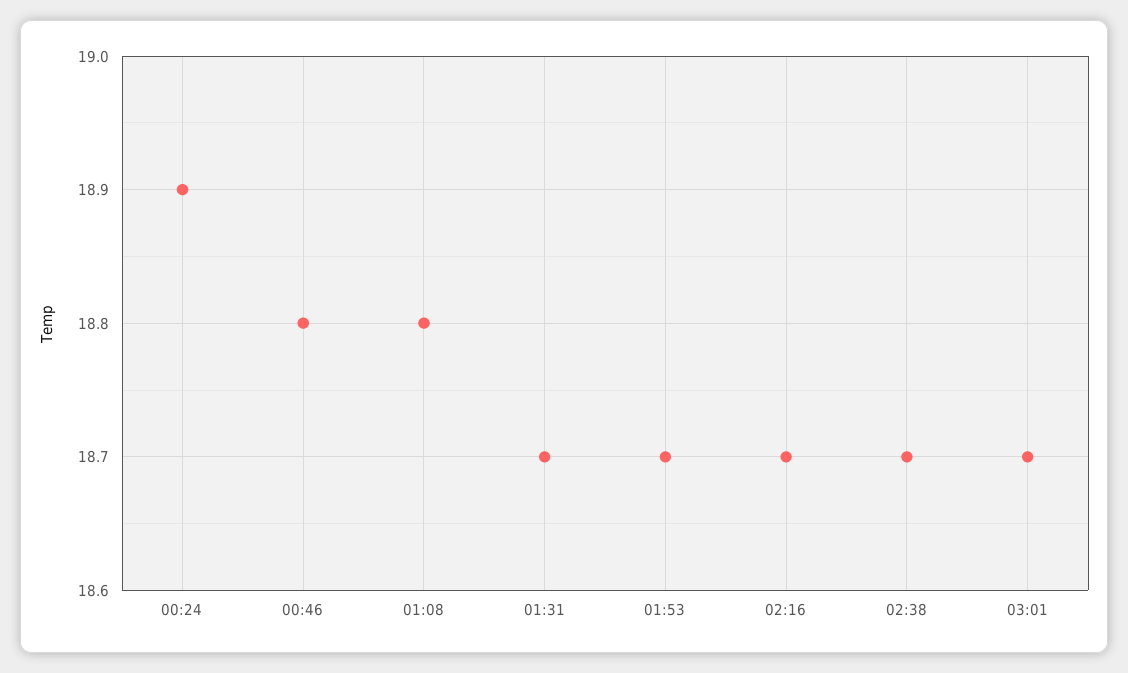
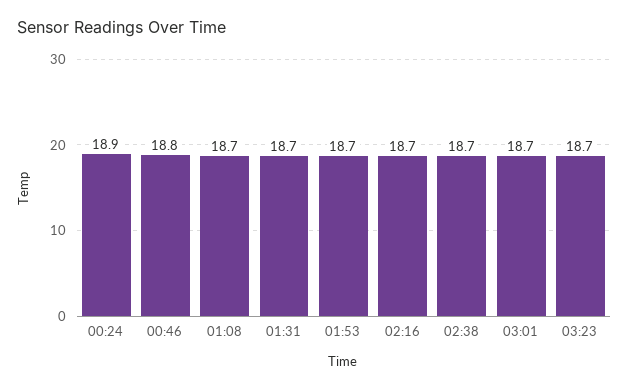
01:08: 18.8 -> 18.7
03:23: none -> 18.7

